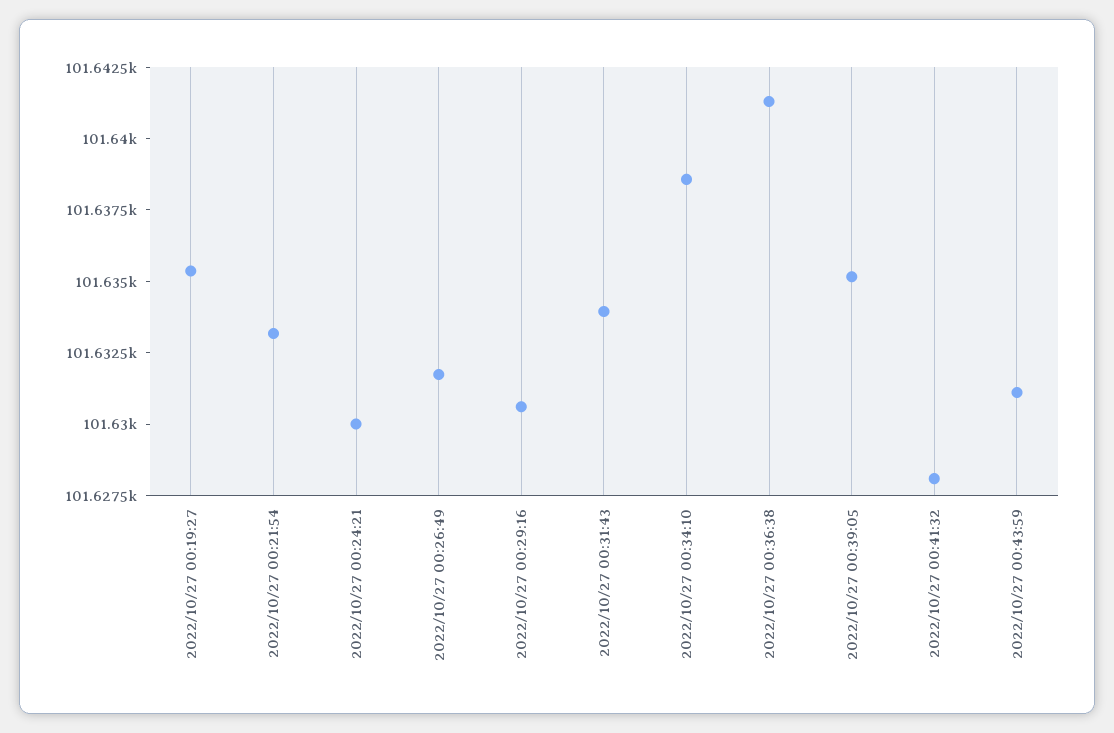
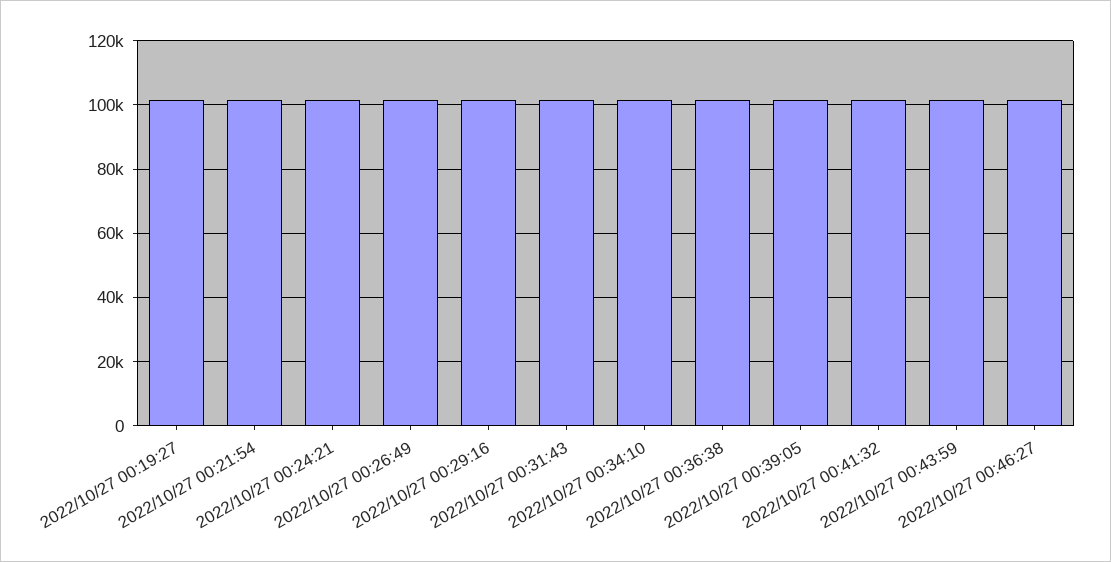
2022/10/27 00:46:27: none -> 102000

